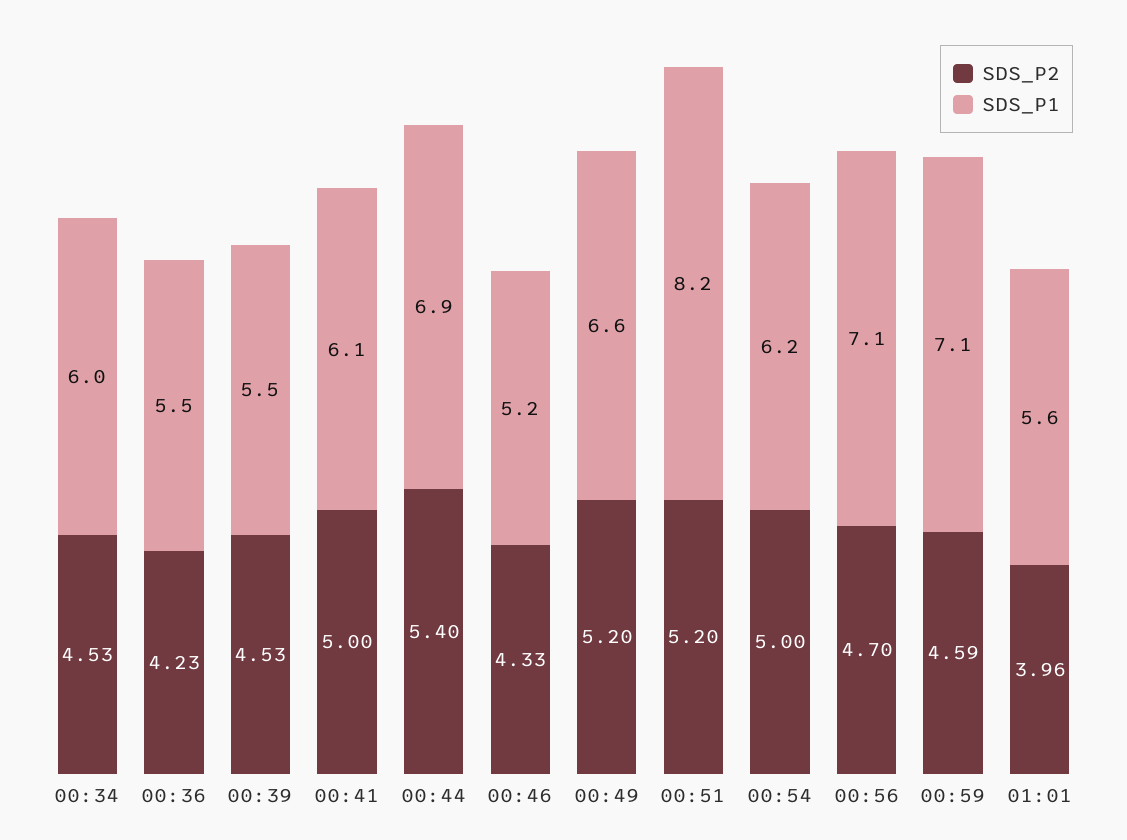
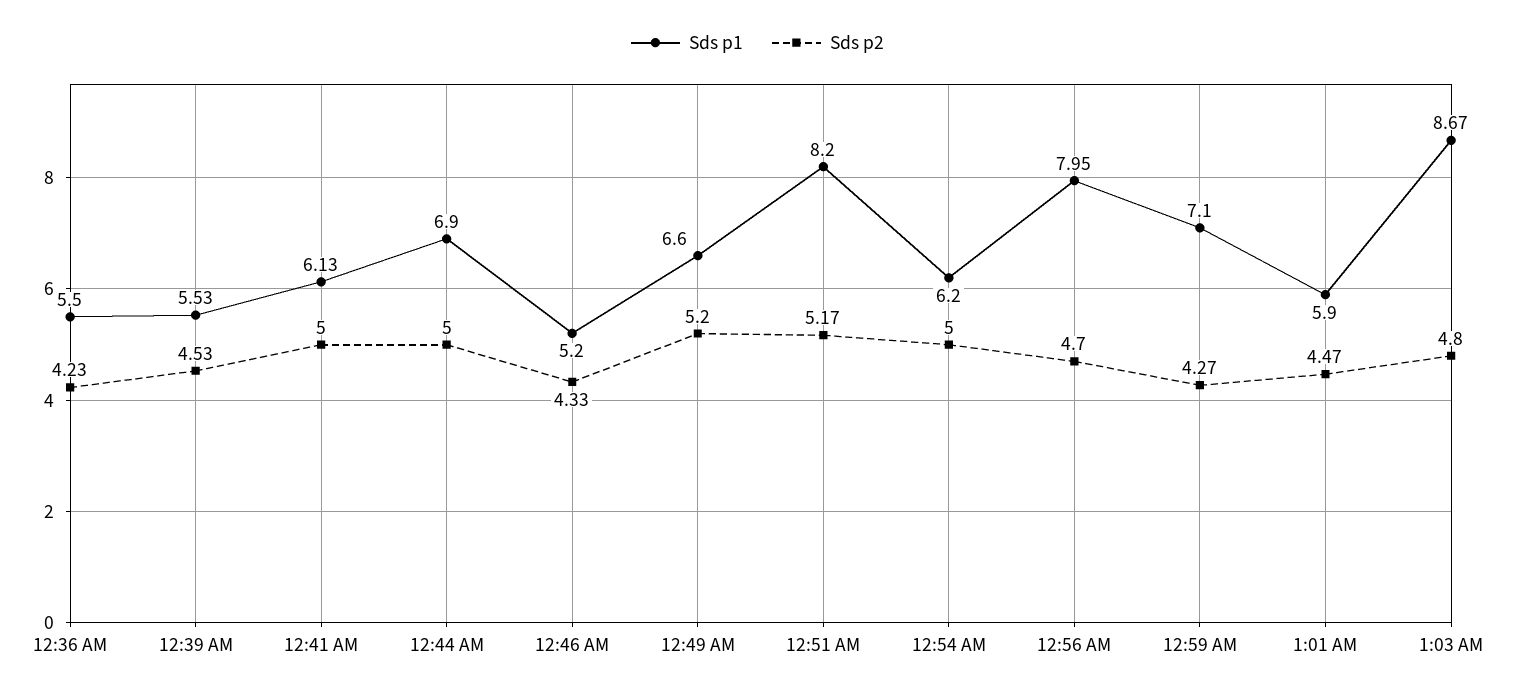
SDS_P2, 00:34: 4.53 -> none
SDS_P1, 00:34: 6 -> none
SDS_P2, 00:44: 5.4 -> 5
SDS_P2, 00:51: 5.2 -> 5.17
SDS_P1, 00:56: 7.1 -> 7.95
SDS_P2, 00:59: 4.59 -> 4.27
SDS_P2, 01:01: 3.96 -> 4.47
SDS_P1, 01:01: 5.6 -> 5.9
SDS_P1, 1:03 AM: none -> 8.67
SDS_P2, 1:03 AM: none -> 4.8

